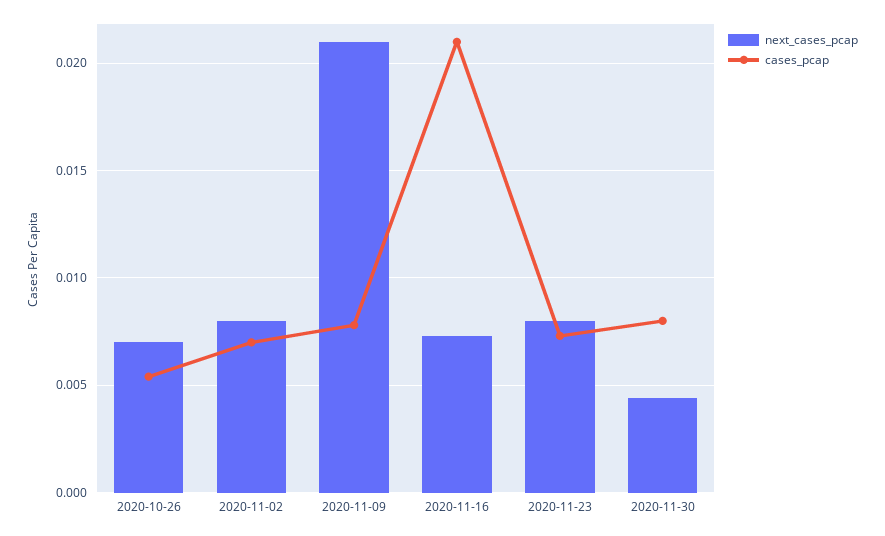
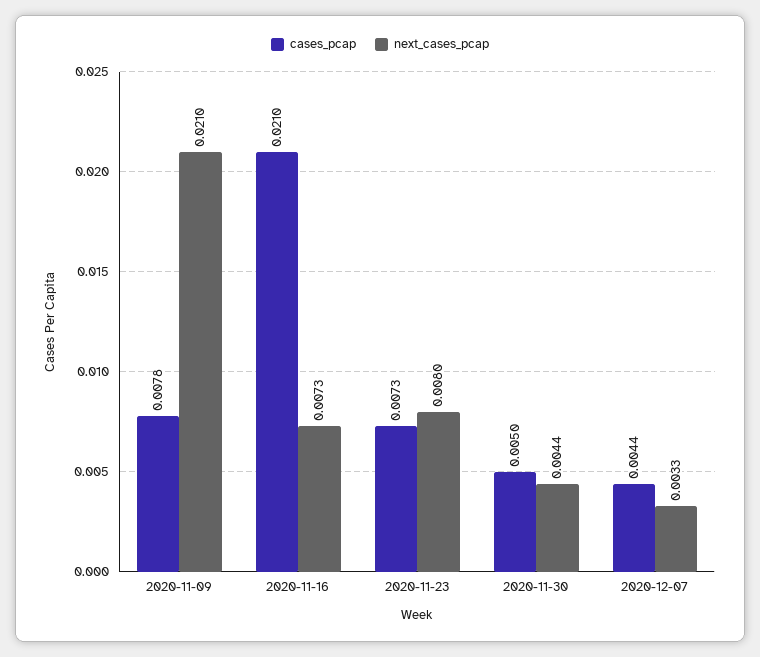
next_cases_pcap, 2020-10-26: 0.007 -> none
cases_pcap, 2020-10-26: 0.0055 -> none
next_cases_pcap, 2020-11-02: 0.008 -> none
cases_pcap, 2020-11-02: 0.007 -> none
cases_pcap, 2020-11-30: 0.008 -> 0.005
cases_pcap, 2020-12-07: none -> 0.0044
next_cases_pcap, 2020-12-07: none -> 0.0033

